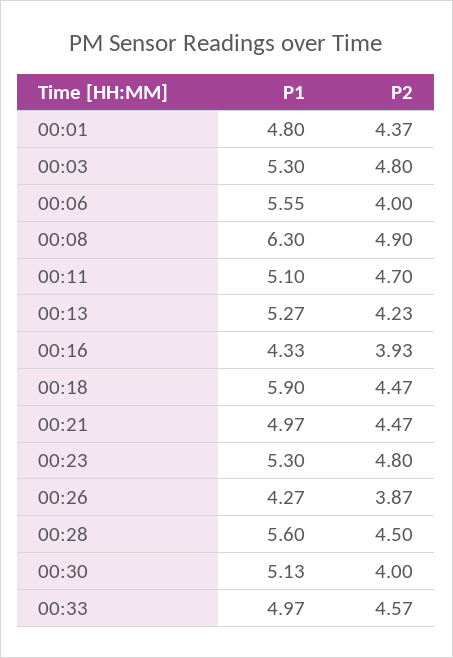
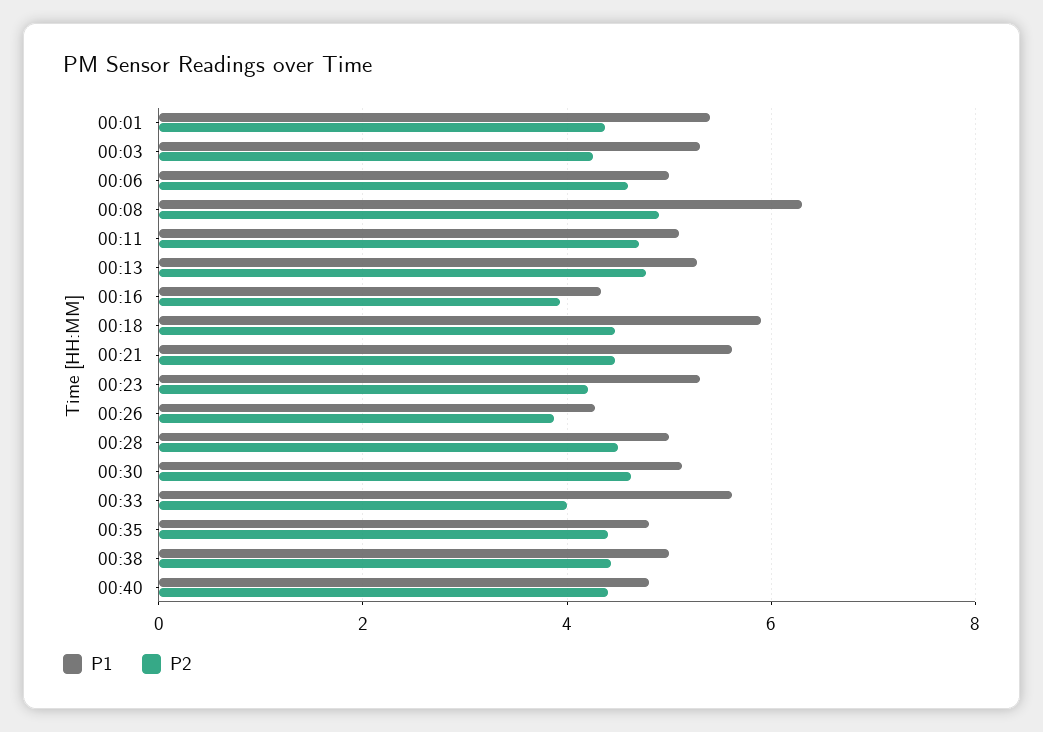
P1, 00:01: 4.8 -> 5.4
P2, 00:03: 4.8 -> 4.2
P1, 00:06: 5.55 -> 5
P2, 00:06: 4 -> 4.6
P2, 00:13: 4.23 -> 4.8
P1, 00:21: 4.97 -> 5.6
P2, 00:23: 4.8 -> 4.2
P1, 00:28: 5.6 -> 5
P2, 00:30: 4 -> 4.6
P1, 00:33: 4.97 -> 5.6
P2, 00:33: 4.57 -> 4
P1, 00:35: none -> 4.8
P2, 00:35: none -> 4.4
P1, 00:38: none -> 5
P2, 00:38: none -> 4.4
P1, 00:40: none -> 4.8
P2, 00:40: none -> 4.4

